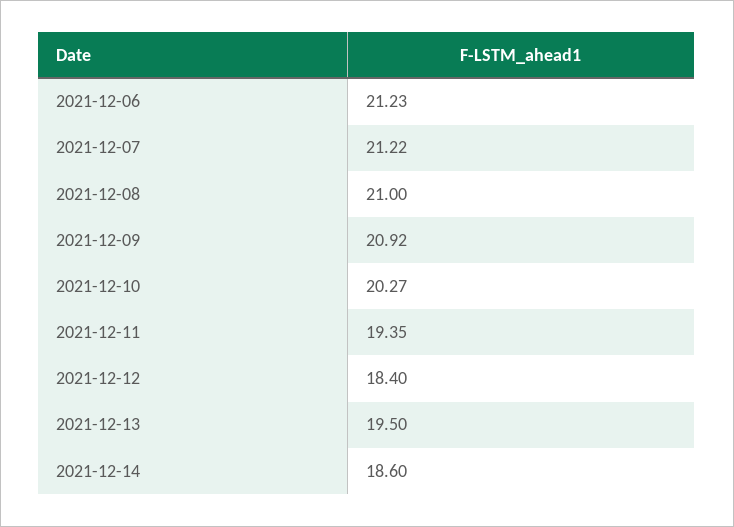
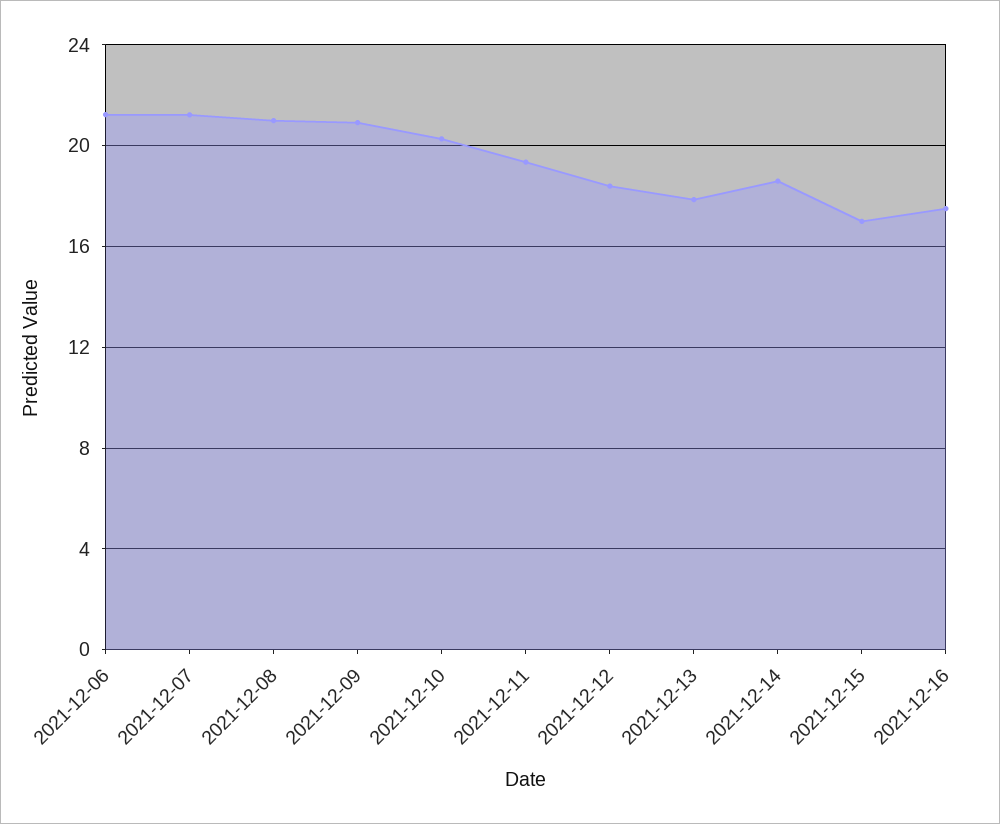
2021-12-13: 19.5 -> 18
2021-12-15: none -> 17
2021-12-16: none -> 17.5

